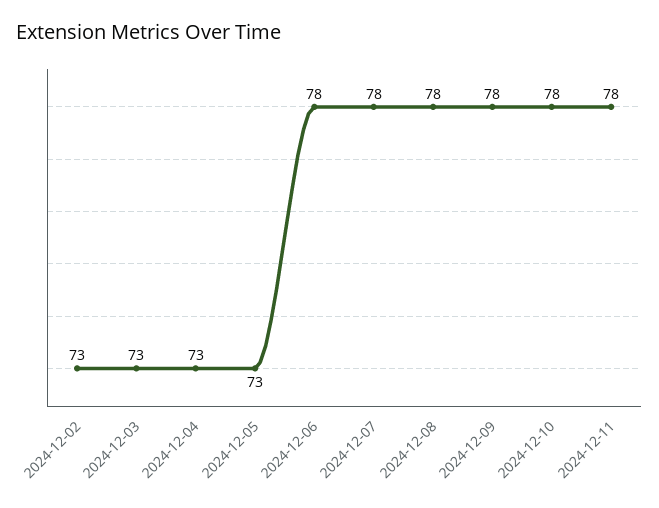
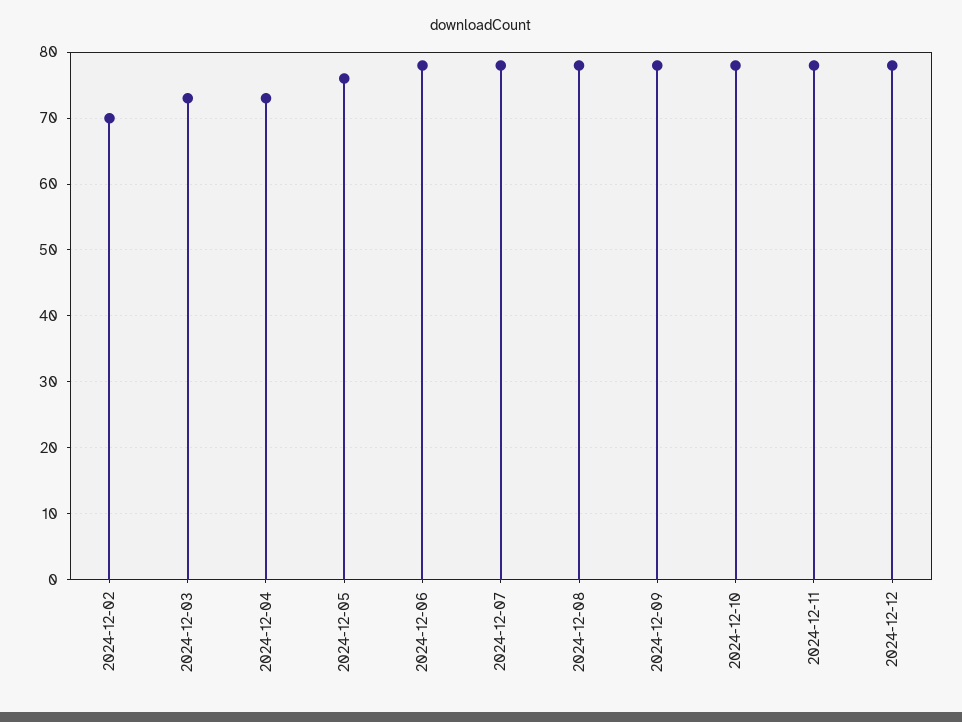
2024-12-02: 73 -> 70
2024-12-05: 73 -> 76
2024-12-12: none -> 78

